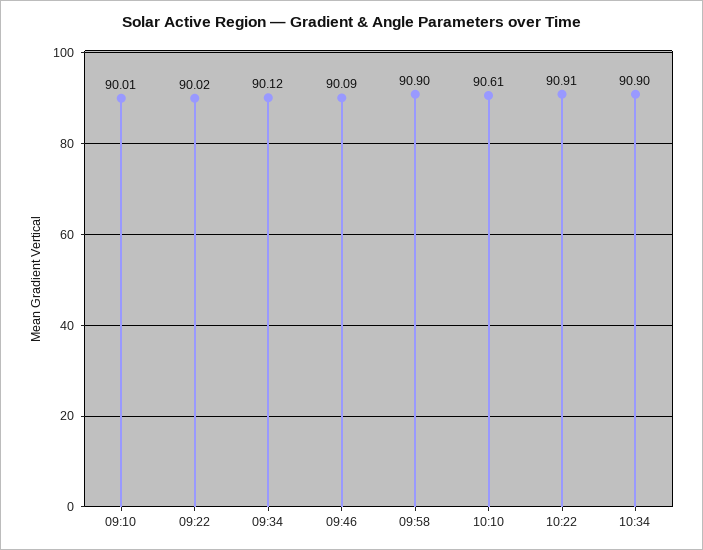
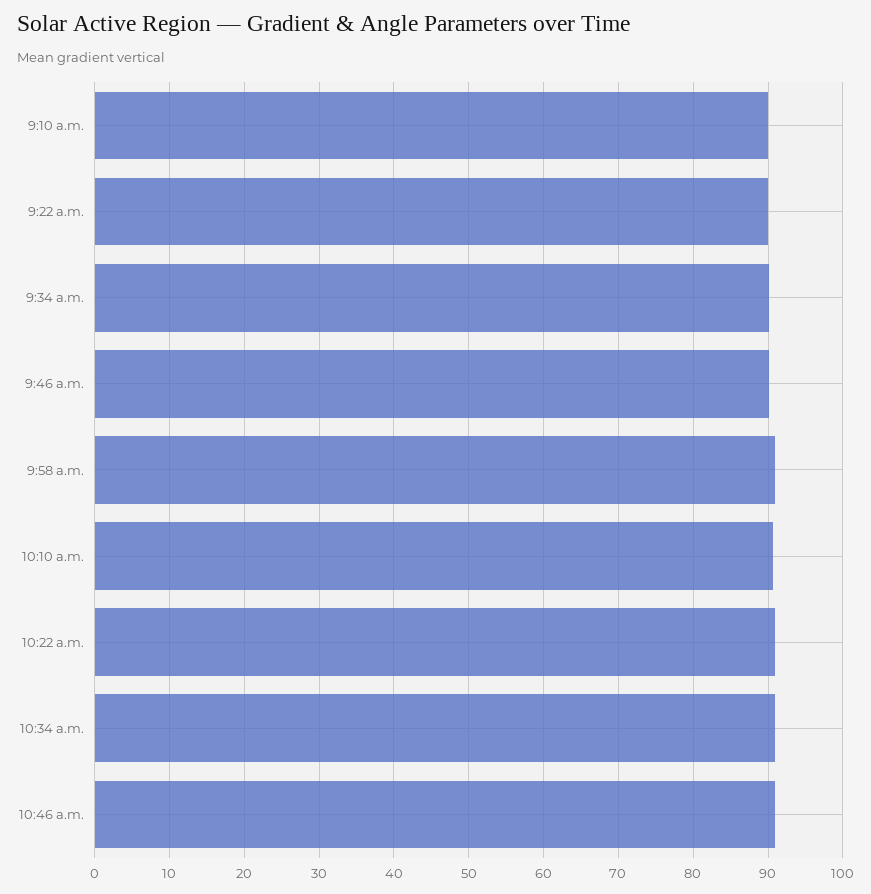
10:46 a.m.: none -> 91

